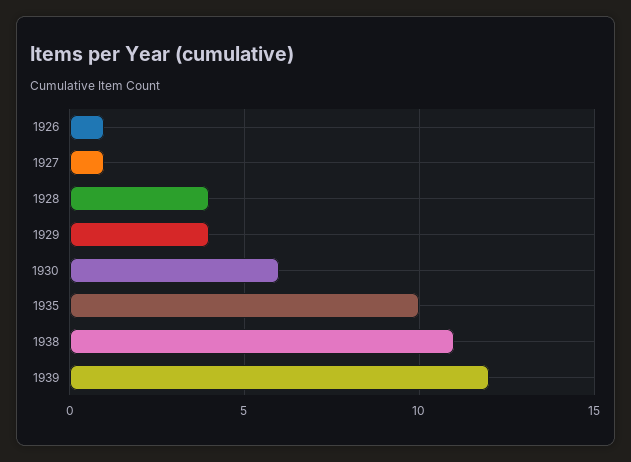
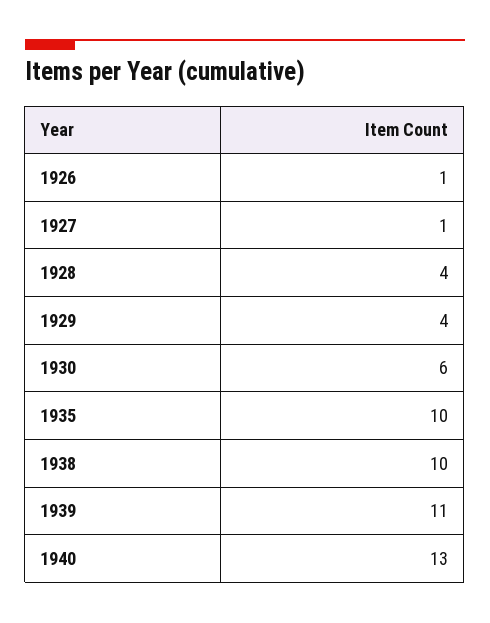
1938: 11 -> 10
1939: 12 -> 11
1940: none -> 13

